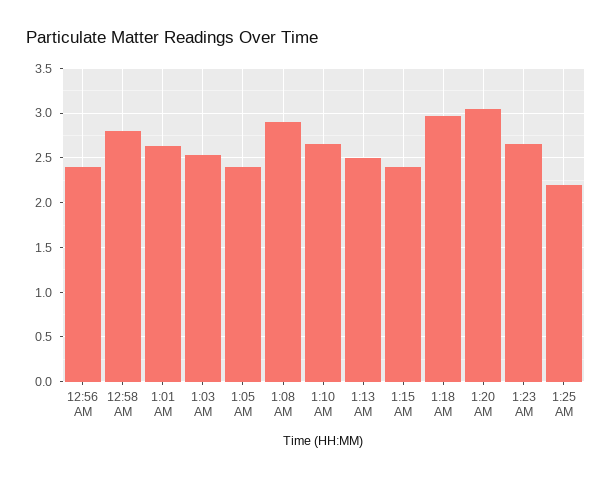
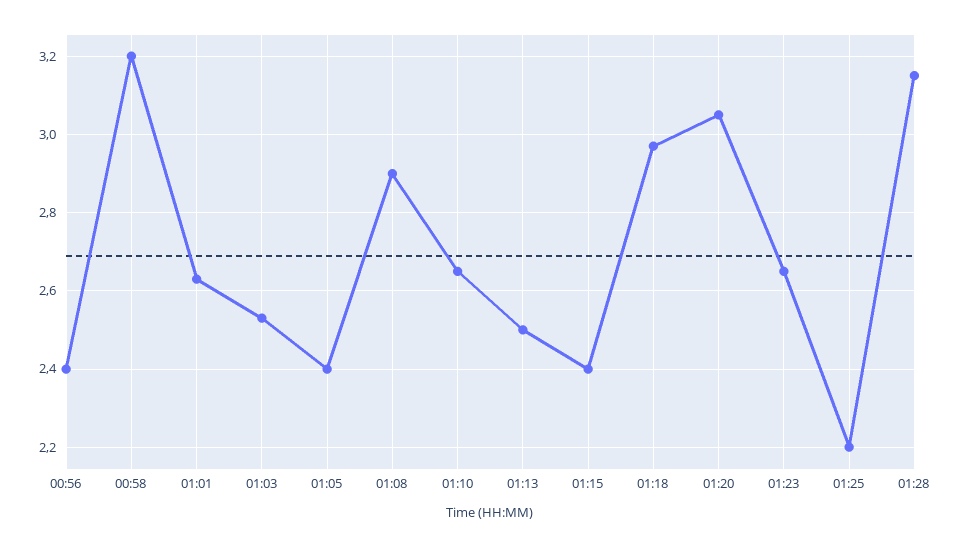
12:58 AM: 2.8 -> 3.2
01:28: none -> 3.15

